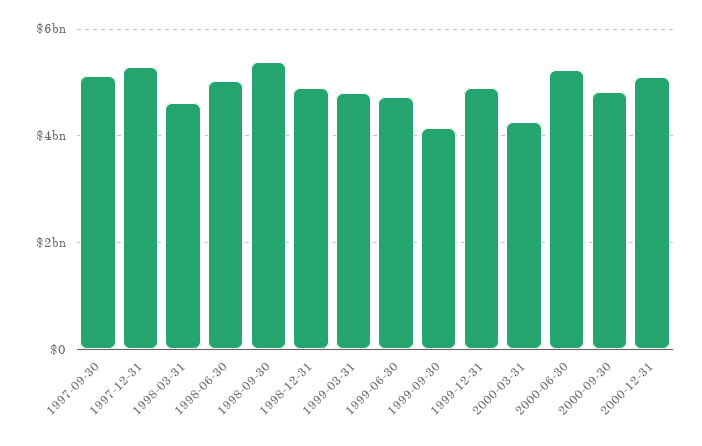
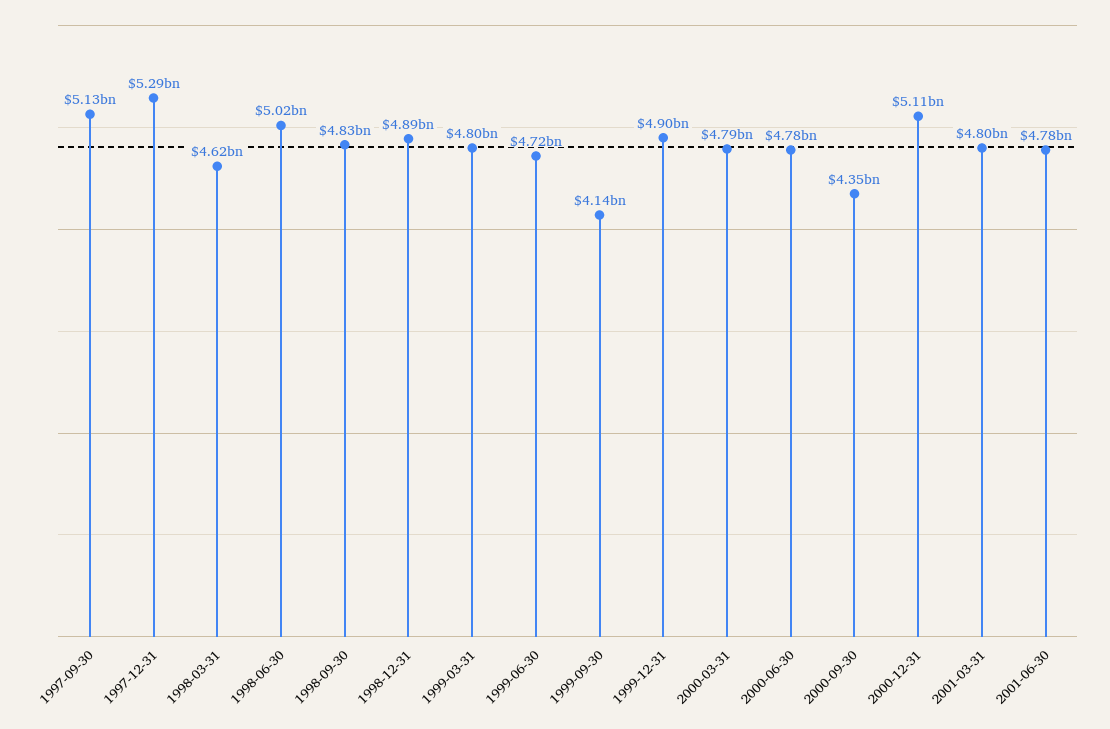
1998-09-30: 5400000000 -> 4830000000
2000-03-31: 4200000000 -> 4790000000
2000-06-30: 5200000000 -> 4780000000
2000-09-30: 4800000000 -> 4350000000
2001-03-31: none -> 4800000000
2001-06-30: none -> 4780000000

